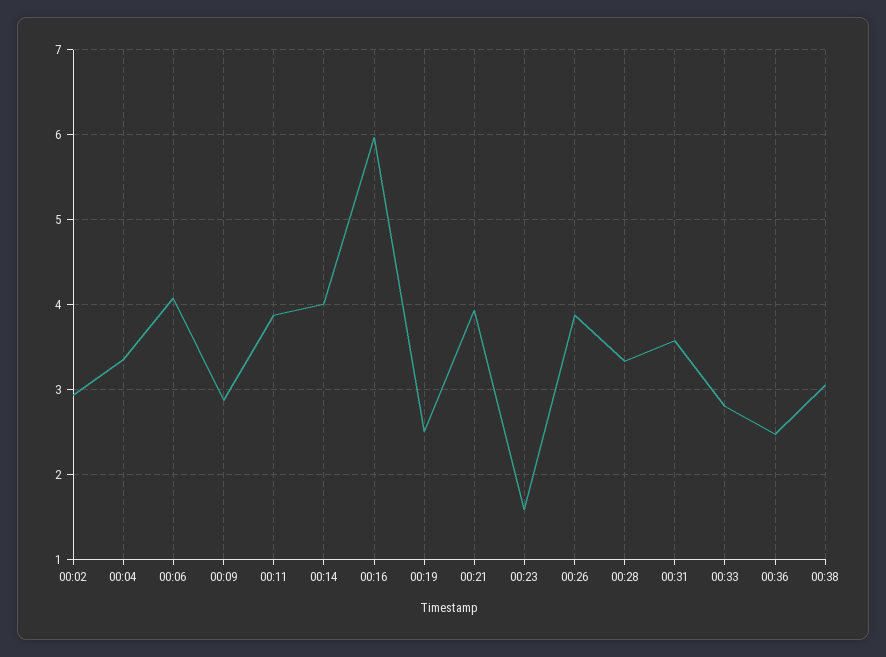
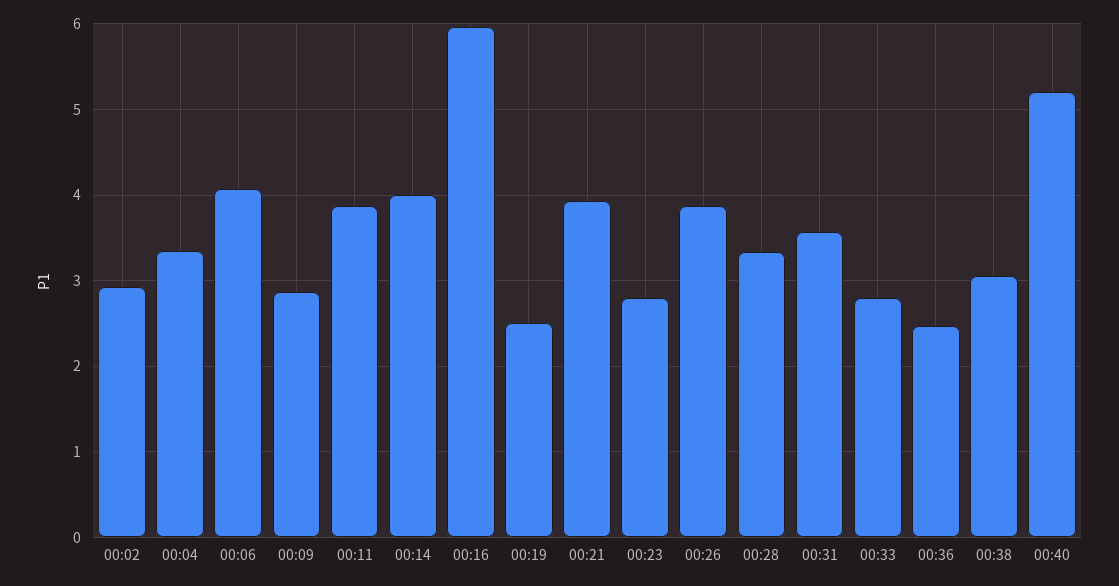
00:23: 1.6 -> 2.8
00:40: none -> 5.2

